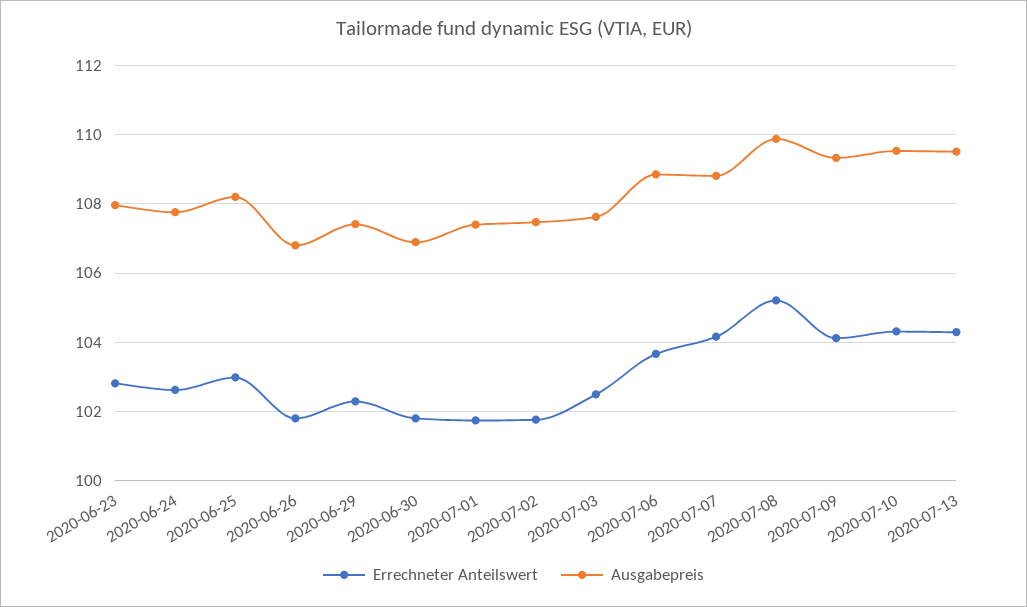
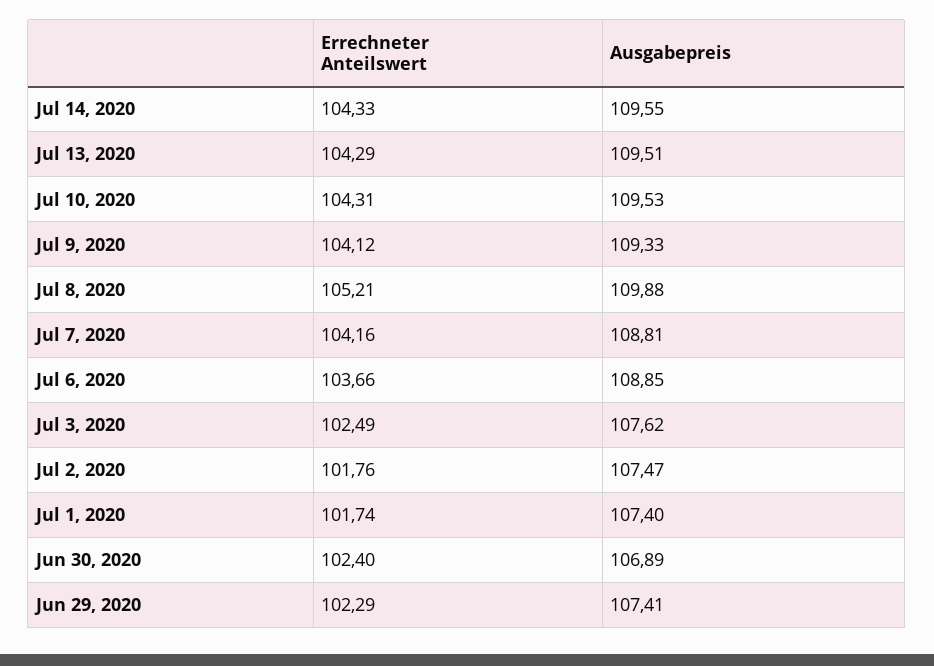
Errechneter Anteilswert, 2020-06-23: 102.8 -> none
Ausgabepreis, 2020-06-23: 108 -> none
Errechneter Anteilswert, 2020-06-24: 102.6 -> none
Ausgabepreis, 2020-06-24: 107.8 -> none
Errechneter Anteilswert, 2020-06-25: 103 -> none
Ausgabepreis, 2020-06-25: 108.2 -> none
Errechneter Anteilswert, 2020-06-26: 101.8 -> none
Ausgabepreis, 2020-06-26: 106.8 -> none
Errechneter Anteilswert, 2020-06-30: 101.8 -> 102.4
Errechneter Anteilswert, Jul 14, 2020: none -> 104.33
Ausgabepreis, Jul 14, 2020: none -> 109.55

